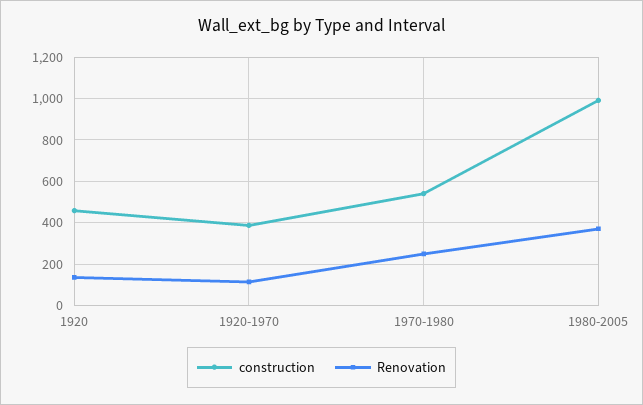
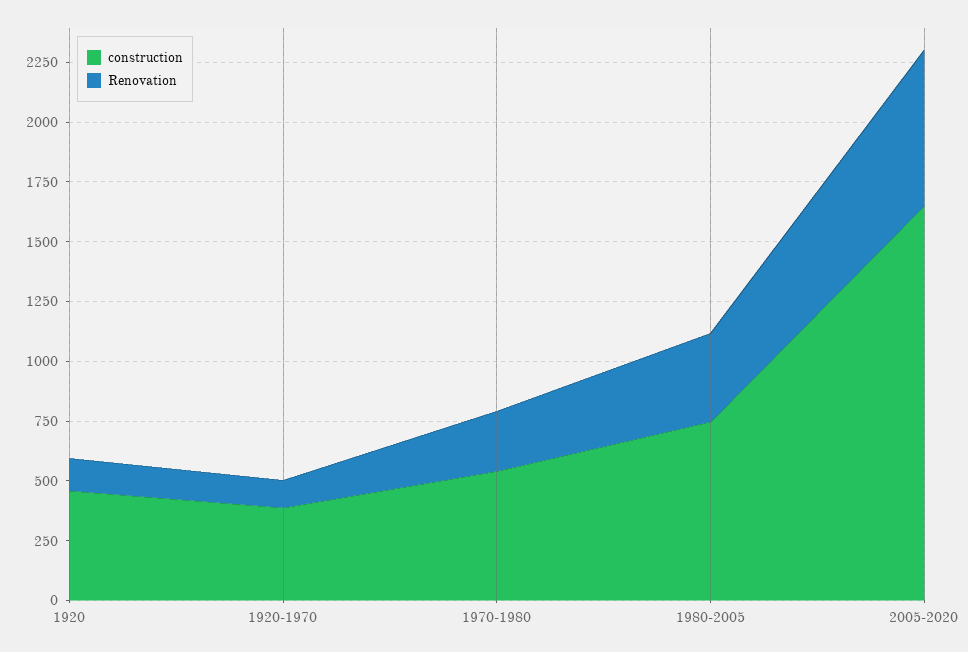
construction, 1980-2005: 1000 -> 750
construction, 2005-2020: none -> 1650
Renovation, 2005-2020: none -> 650

